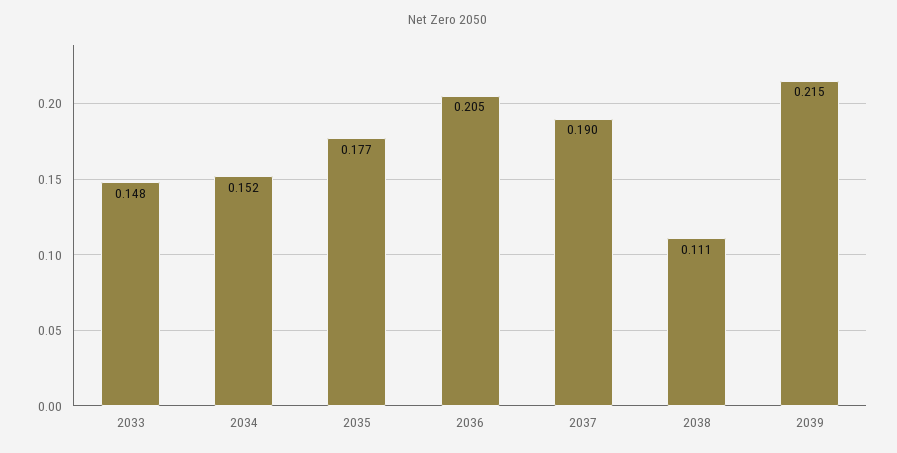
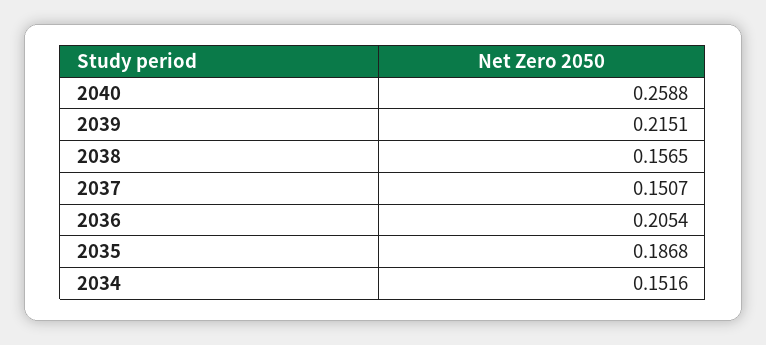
2033: 0.148 -> none
2035: 0.177 -> 0.1868
2037: 0.19 -> 0.1507
2038: 0.111 -> 0.1565
2040: none -> 0.2588

